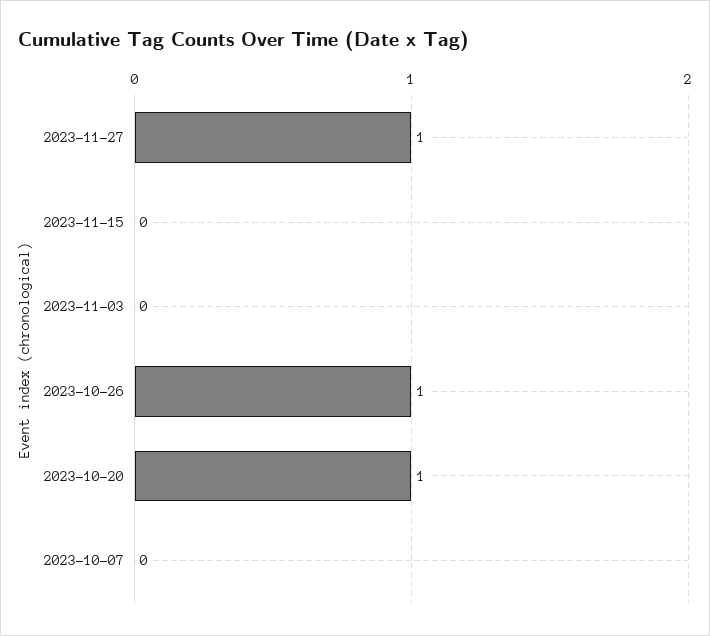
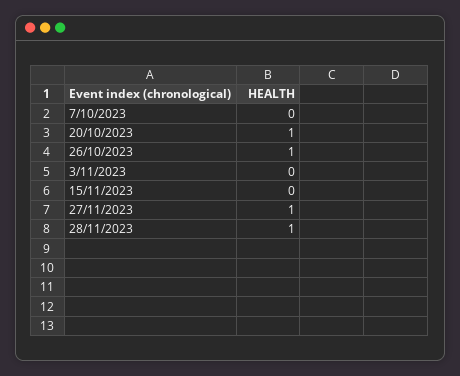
28/11/2023: none -> 1

